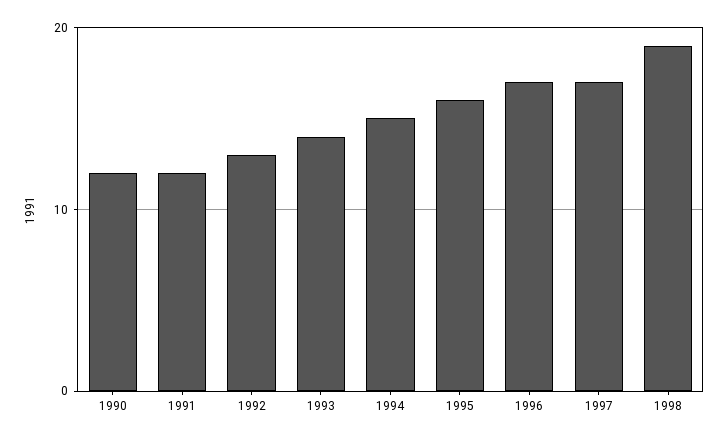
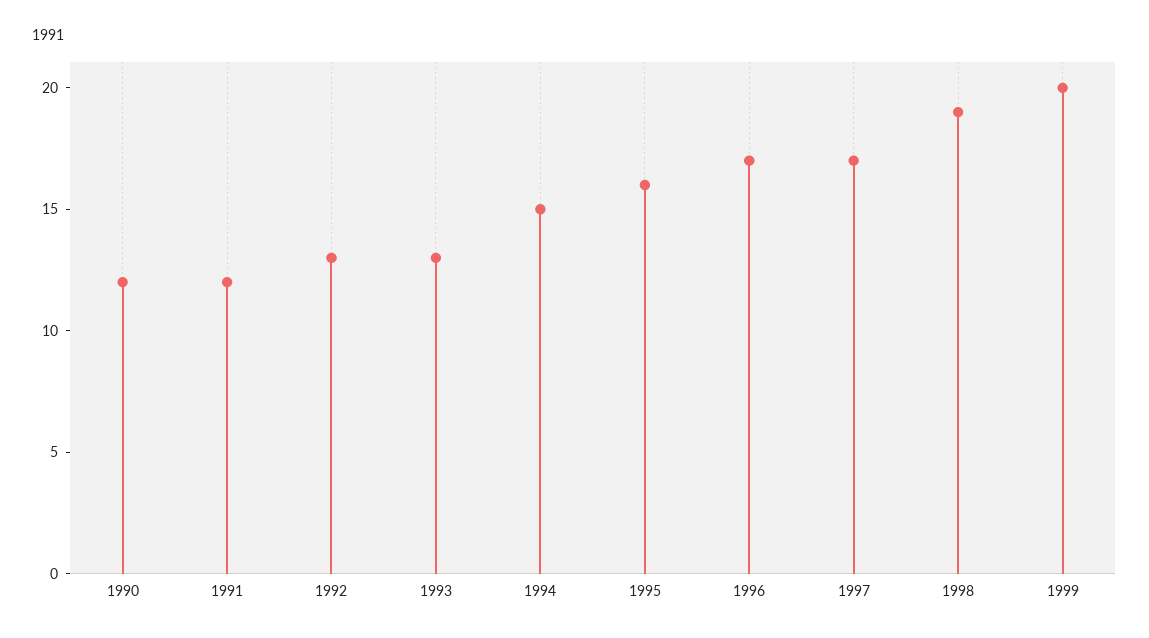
1993: 14 -> 13
1999: none -> 20

